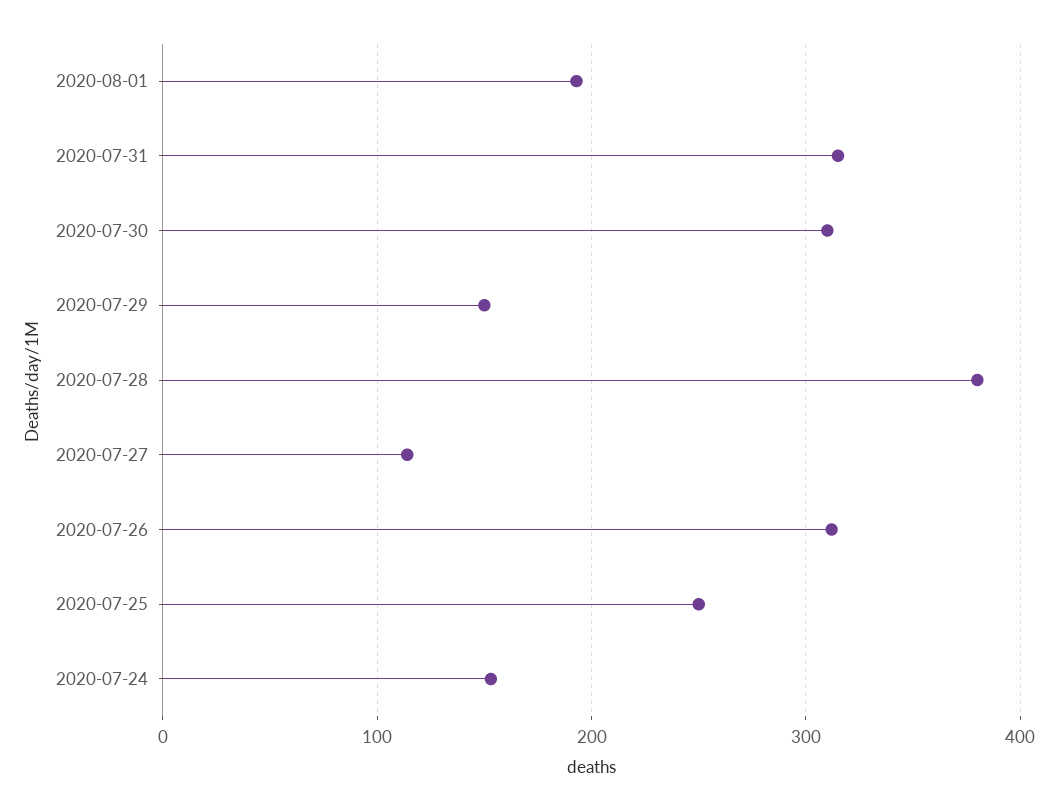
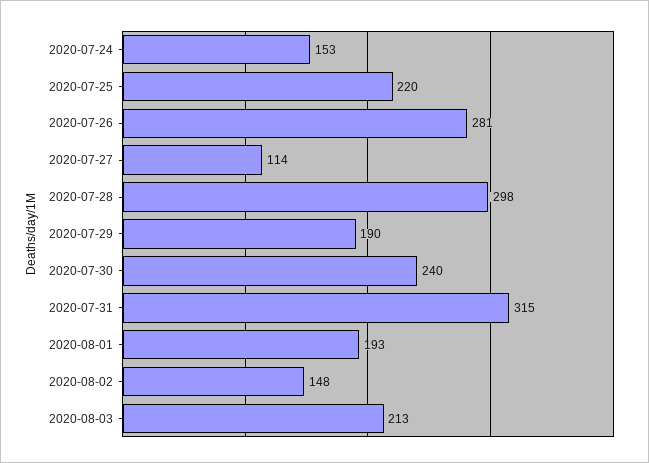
2020-07-30: 310 -> 240
2020-07-29: 150 -> 190
2020-07-28: 380 -> 298
2020-07-26: 310 -> 281
2020-07-25: 250 -> 220
2020-08-02: none -> 148
2020-08-03: none -> 213

